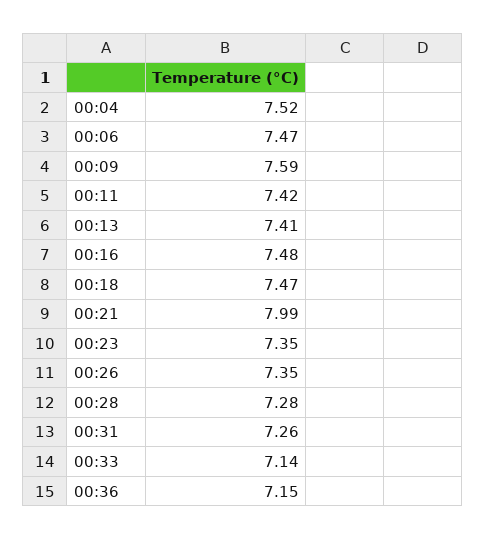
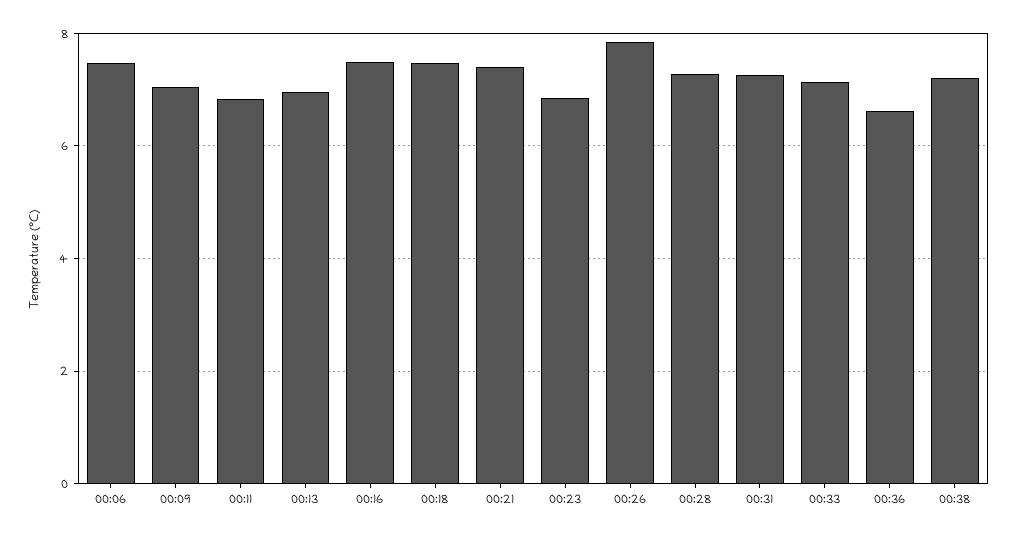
00:04: 7.52 -> none
00:09: 7.59 -> 7
00:11: 7.42 -> 6.8
00:13: 7.41 -> 7
00:21: 7.99 -> 7.4
00:23: 7.35 -> 6.8
00:26: 7.35 -> 7.8
00:36: 7.15 -> 6.6
00:38: none -> 7.2

